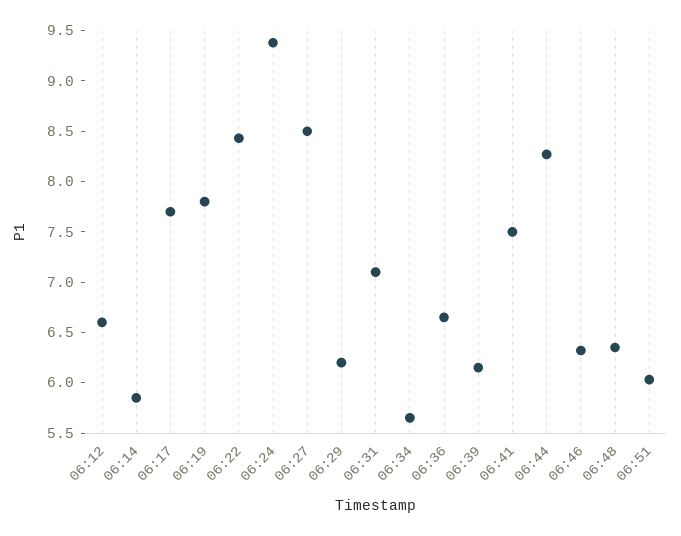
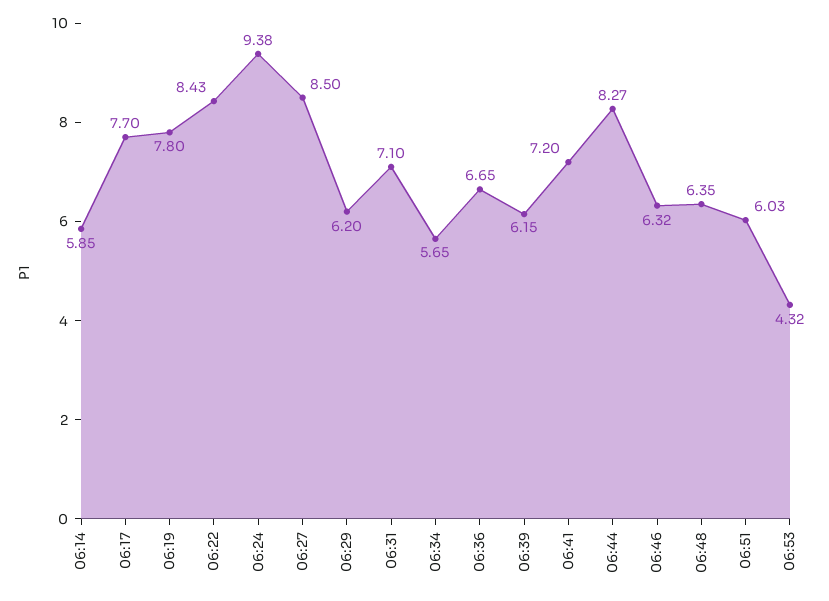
06:12: 6.6 -> none
06:41: 7.5 -> 7.2
06:53: none -> 4.32

